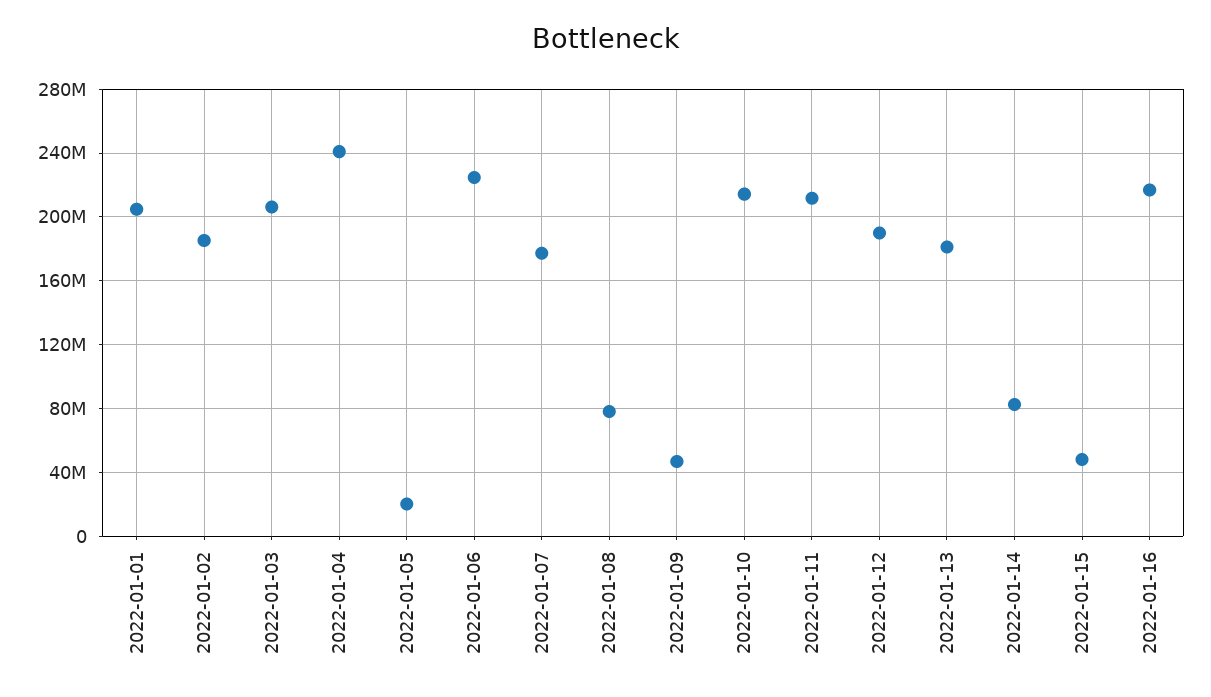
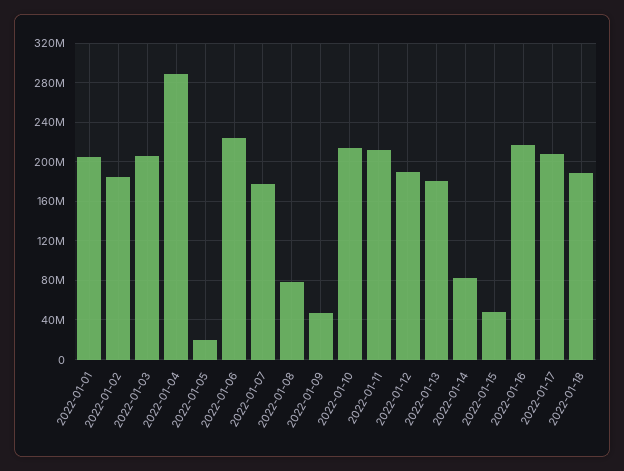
2022-01-04: 240000000 -> 290000000
2022-01-17: none -> 210000000
2022-01-18: none -> 190000000

